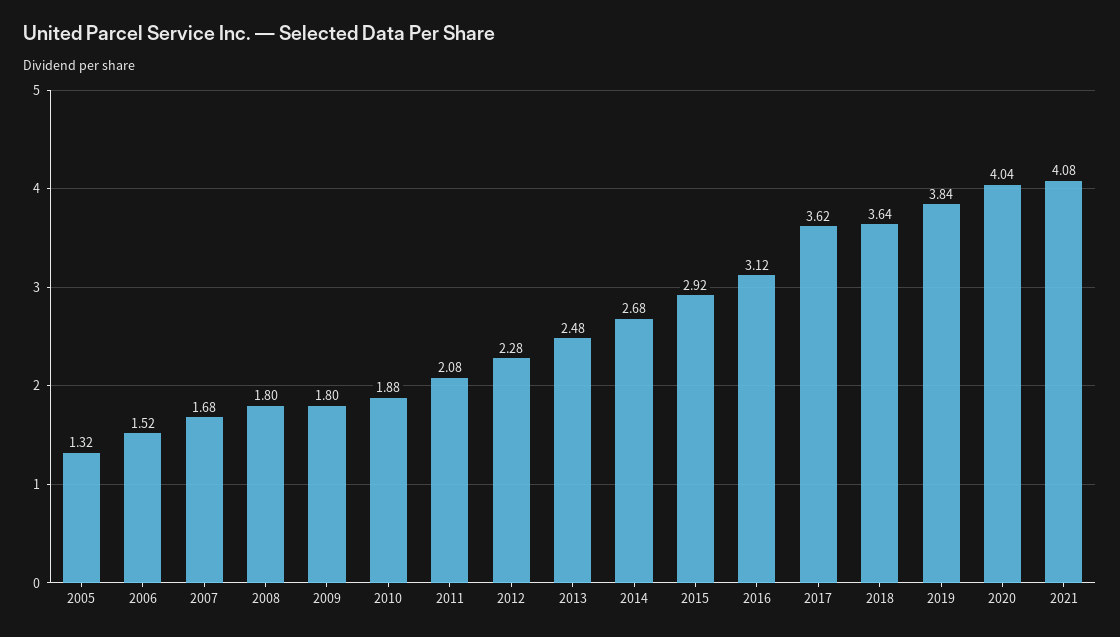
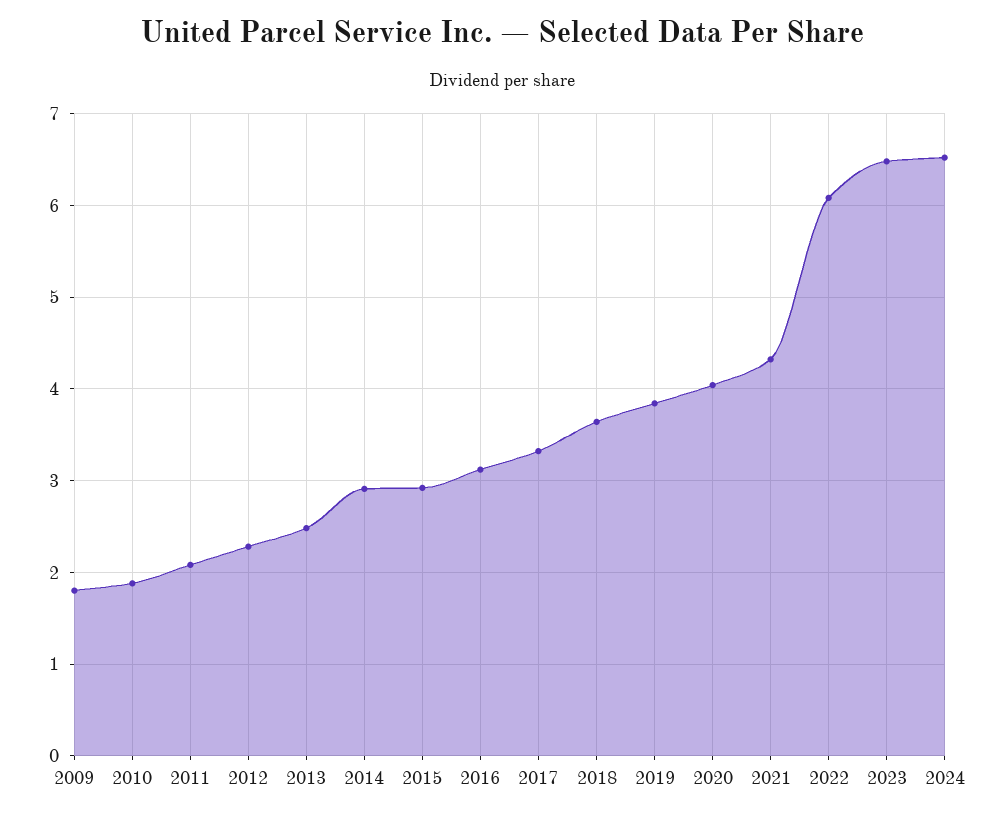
2005: 1.32 -> none
2006: 1.52 -> none
2007: 1.68 -> none
2008: 1.8 -> none
2014: 2.68 -> 2.9
2017: 3.62 -> 3.3
2021: 4.08 -> 4.3
2022: none -> 6.1
2023: none -> 6.5
2024: none -> 6.5

